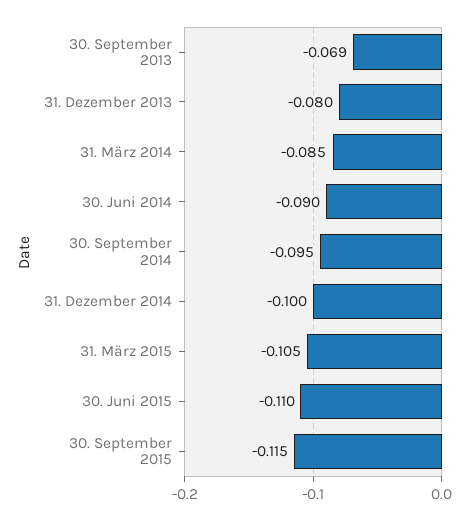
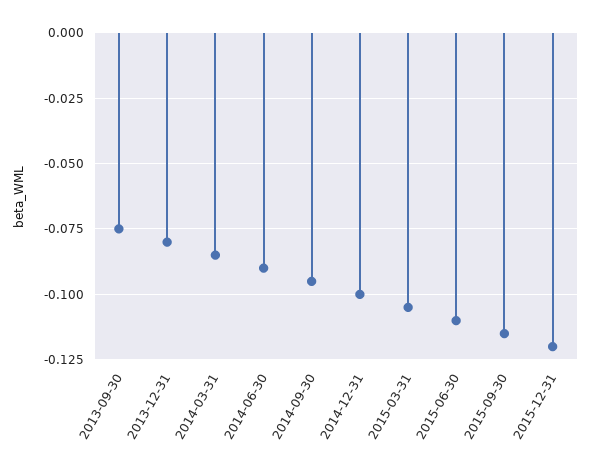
30. September 2013: -0.069 -> -0.075
2015-12-31: none -> -0.12

